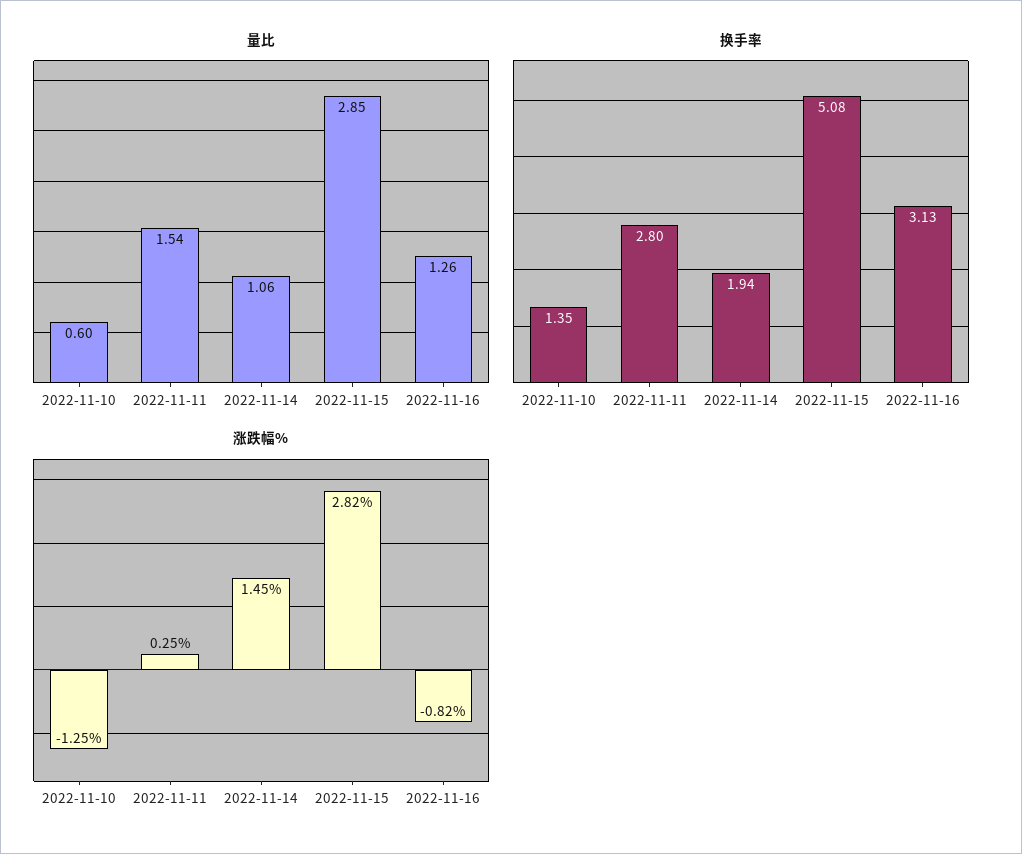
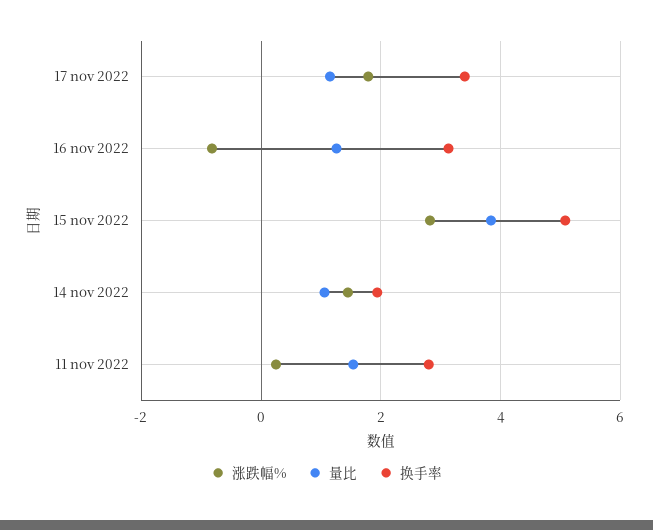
量比, 2022-11-10: 0.6 -> none
量比, 2022-11-15: 2.85 -> 3.8
换手率, 2022-11-10: 1.35 -> none
涨跌幅%, 2022-11-10: -1.25 -> none
涨跌幅%, 17 nov 2022: none -> 1.8
量比, 17 nov 2022: none -> 1.2
换手率, 17 nov 2022: none -> 3.4

